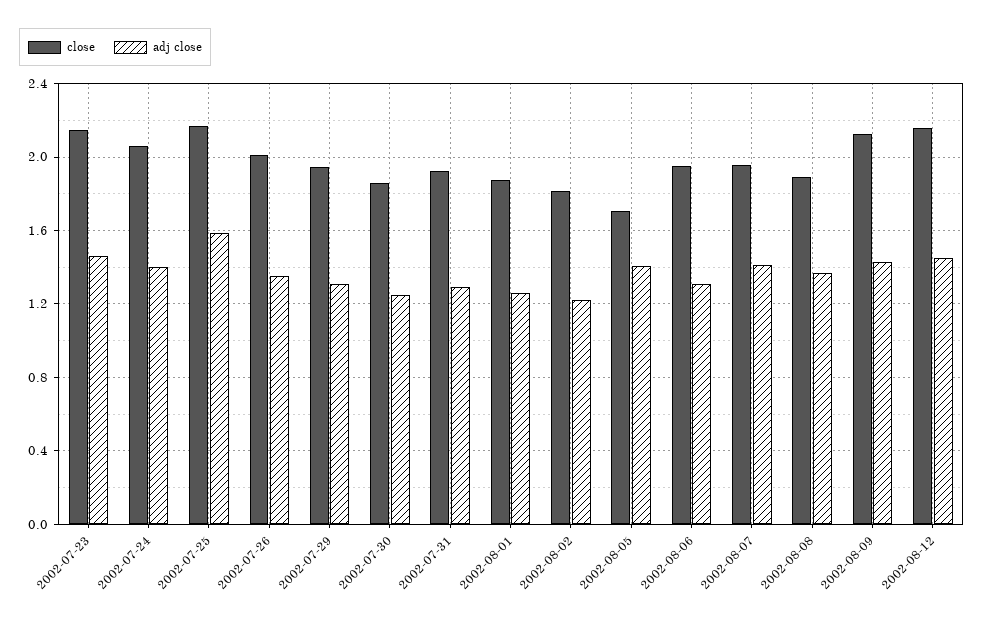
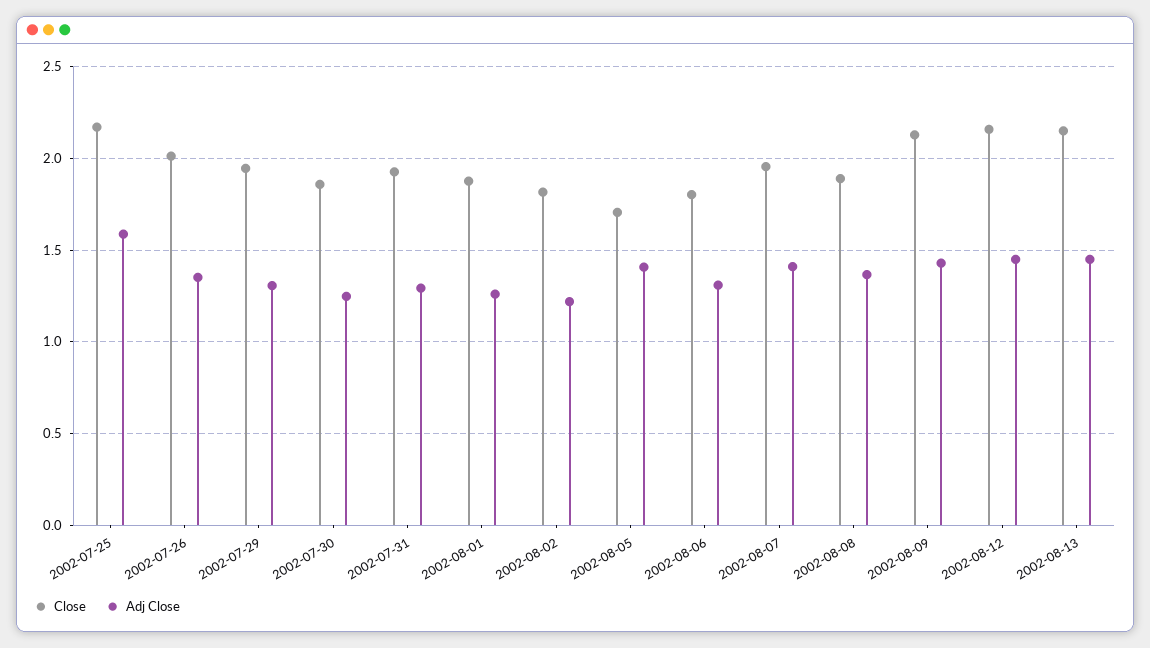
close, 2002-07-23: 2.15 -> none
adj close, 2002-07-23: 1.45 -> none
close, 2002-07-24: 2.05 -> none
adj close, 2002-07-24: 1.4 -> none
close, 2002-08-06: 1.95 -> 1.8
close, 2002-08-13: none -> 2.15
adj close, 2002-08-13: none -> 1.45

